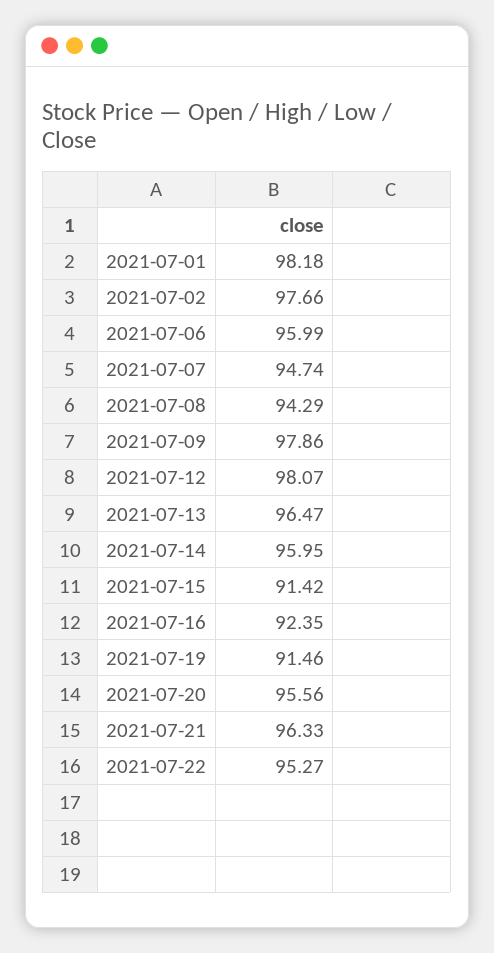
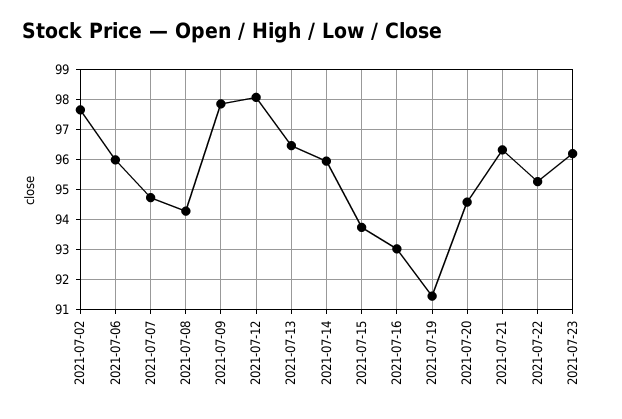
2021-07-01: 98.18 -> none
2021-07-15: 91.42 -> 93.8
2021-07-16: 92.35 -> 93
2021-07-20: 95.56 -> 94.6
2021-07-23: none -> 96.2

